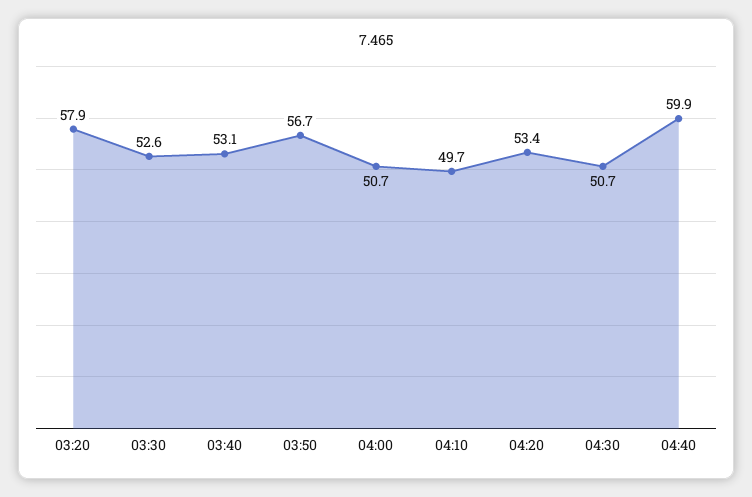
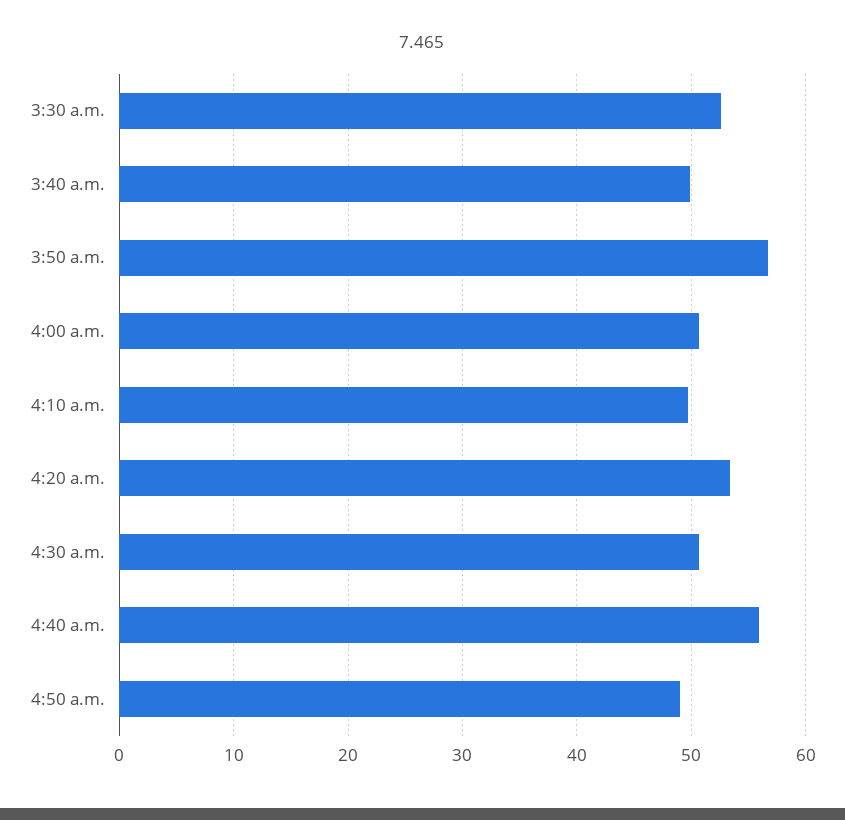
03:20: 57.9 -> none
03:40: 53.1 -> 50
04:40: 59.9 -> 56
4:50 a.m.: none -> 49

